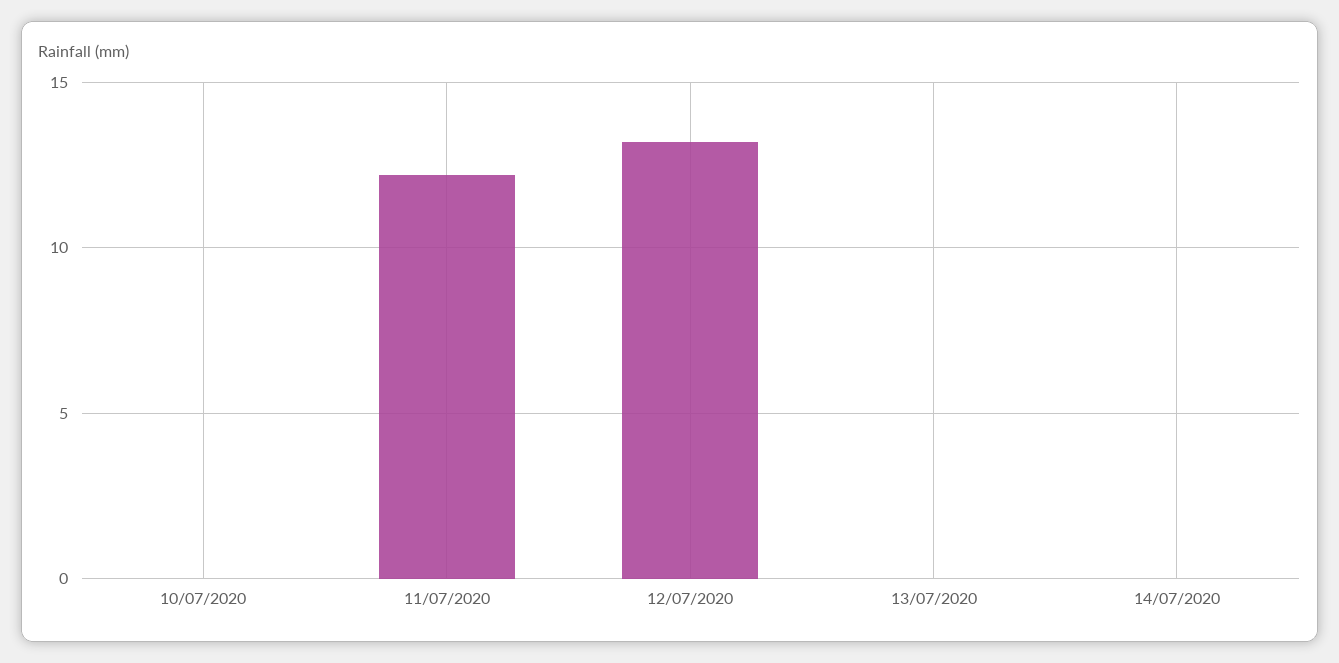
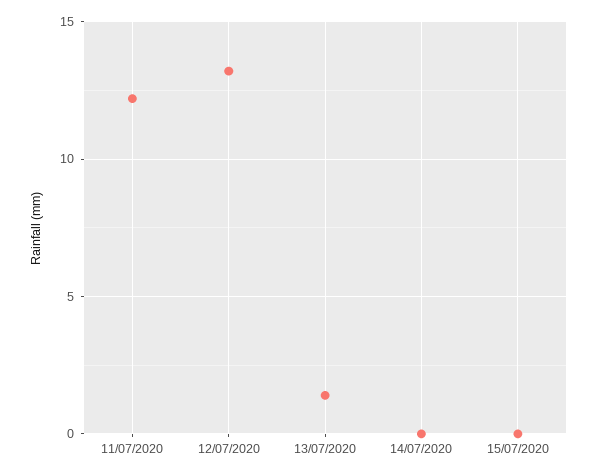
10/07/2020: 0 -> none
13/07/2020: 0 -> 1.5
15/07/2020: none -> 0

